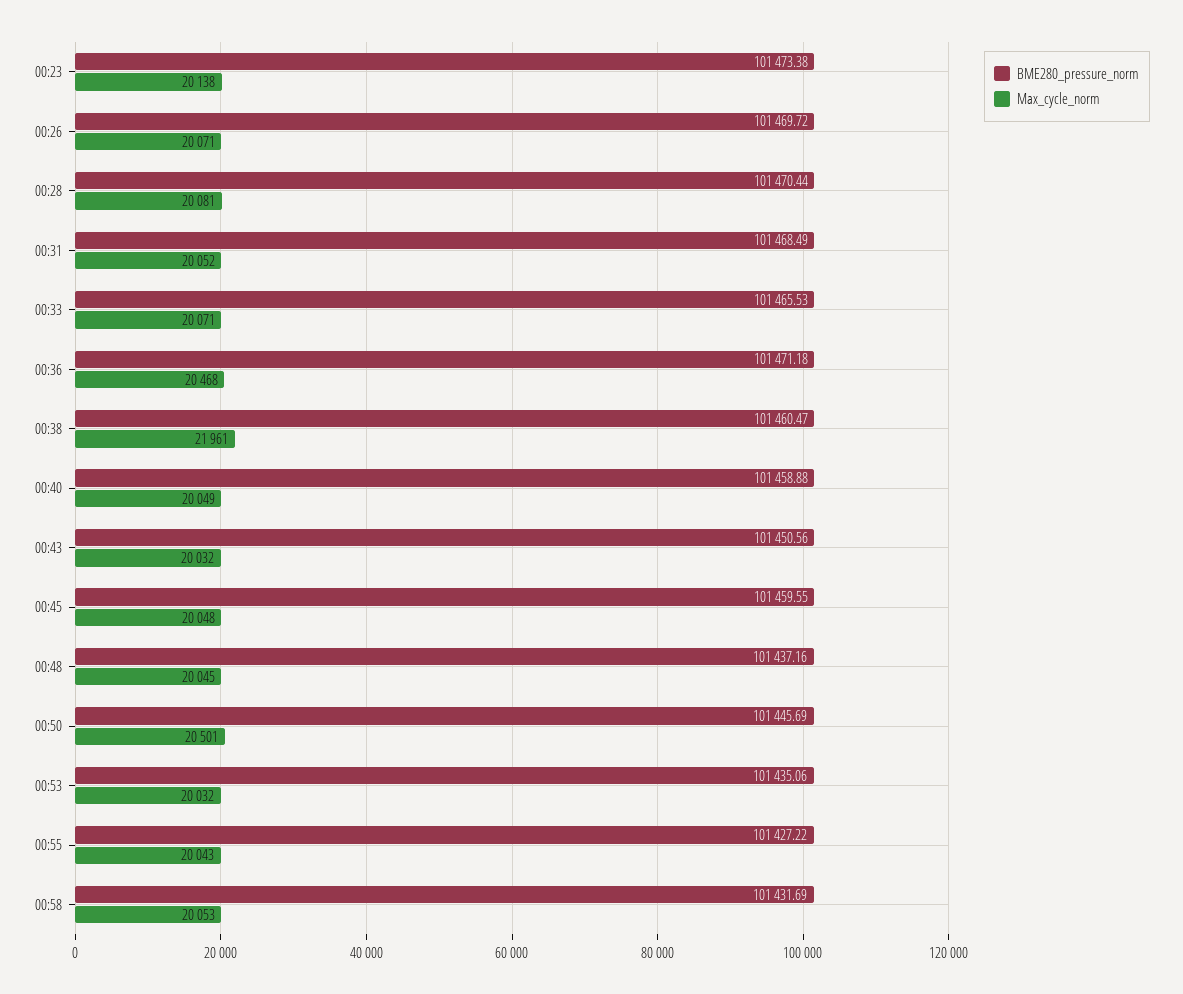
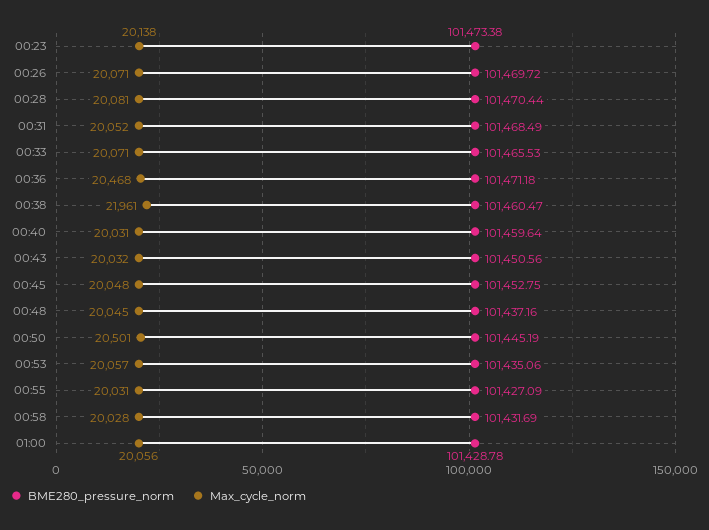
BME280_pressure_norm, 00:40: 101458.88 -> 101459.64
Max_cycle_norm, 00:40: 20049 -> 20031
BME280_pressure_norm, 00:45: 101459.55 -> 101452.75
BME280_pressure_norm, 00:50: 101445.69 -> 101445.19
Max_cycle_norm, 00:53: 20032 -> 20057
BME280_pressure_norm, 00:55: 101427.22 -> 101427.09
Max_cycle_norm, 00:55: 20043 -> 20031
Max_cycle_norm, 00:58: 20053 -> 20028
BME280_pressure_norm, 01:00: none -> 101428.78
Max_cycle_norm, 01:00: none -> 20056

